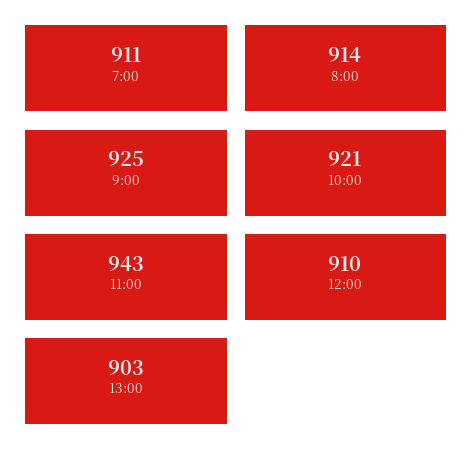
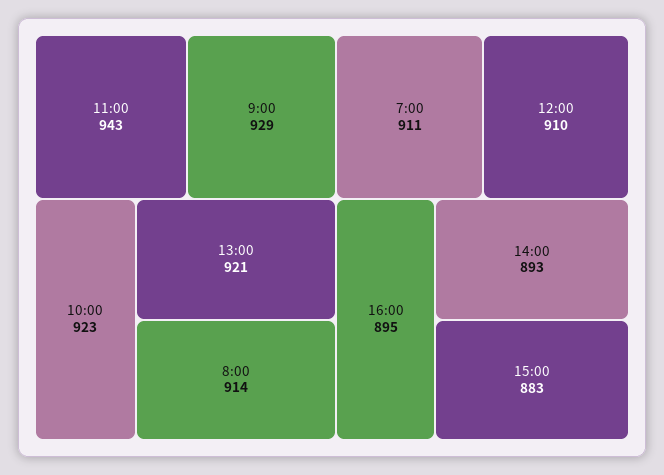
9:00: 925 -> 929
10:00: 921 -> 923
13:00: 903 -> 921
16:00: none -> 895
14:00: none -> 893
15:00: none -> 883

